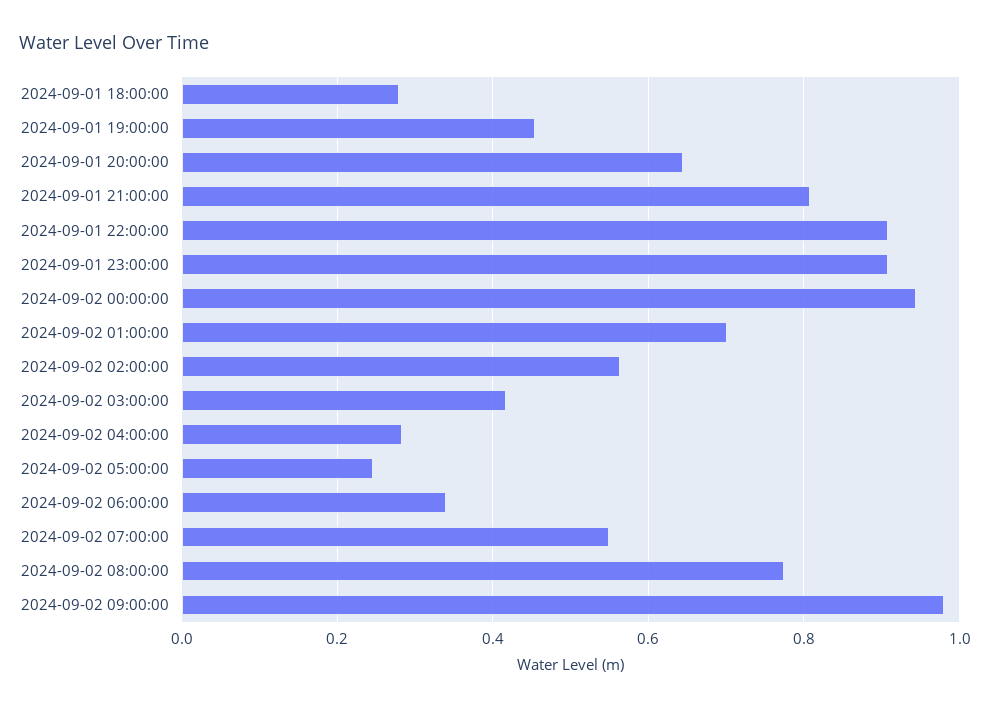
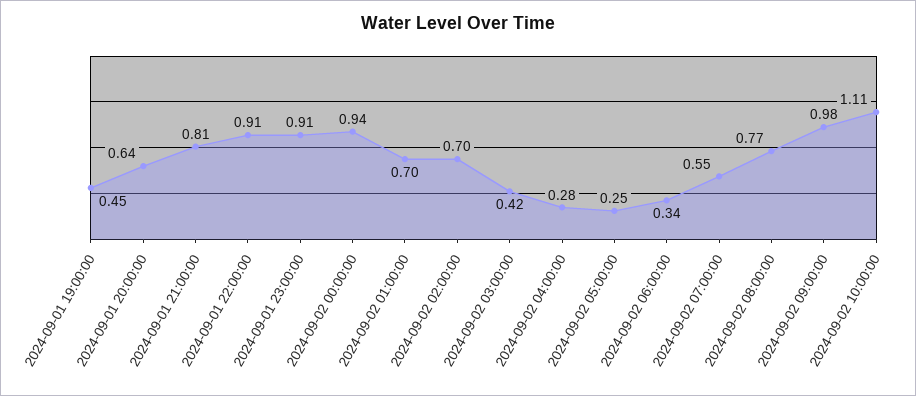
2024-09-01 18:00:00: 0.28 -> none
2024-09-02 02:00:00: 0.56 -> 0.7
2024-09-02 10:00:00: none -> 1.11

